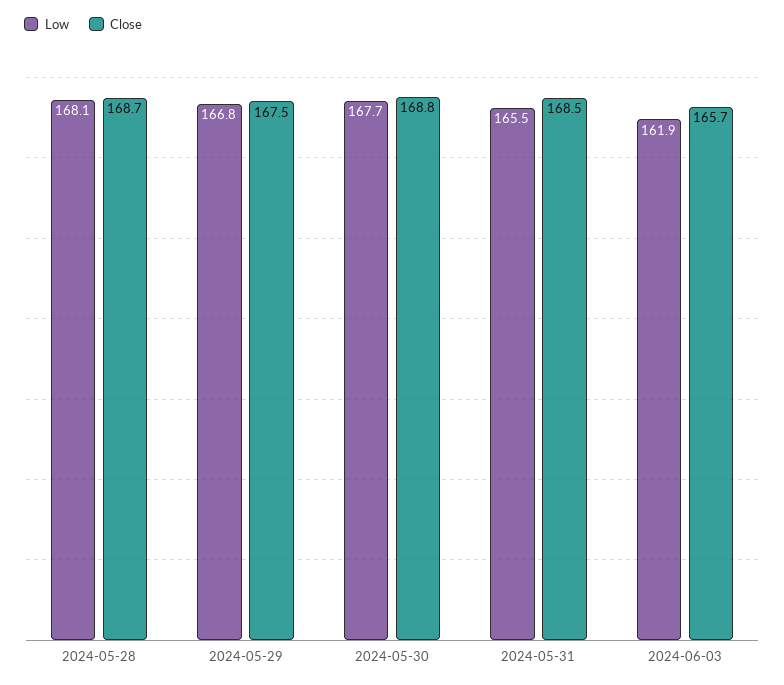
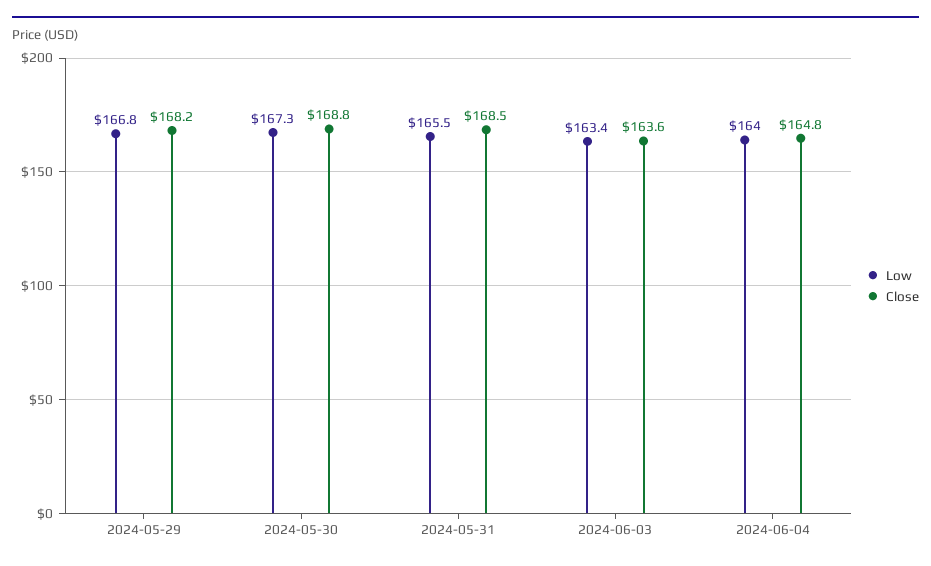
Low, 2024-05-28: 168.1 -> none
Close, 2024-05-28: 168.7 -> none
Close, 2024-05-29: 167.5 -> 168.2
Low, 2024-05-30: 167.7 -> 167.3
Low, 2024-06-03: 161.9 -> 163.4
Close, 2024-06-03: 165.7 -> 163.6
Low, 2024-06-04: none -> 164
Close, 2024-06-04: none -> 164.8

